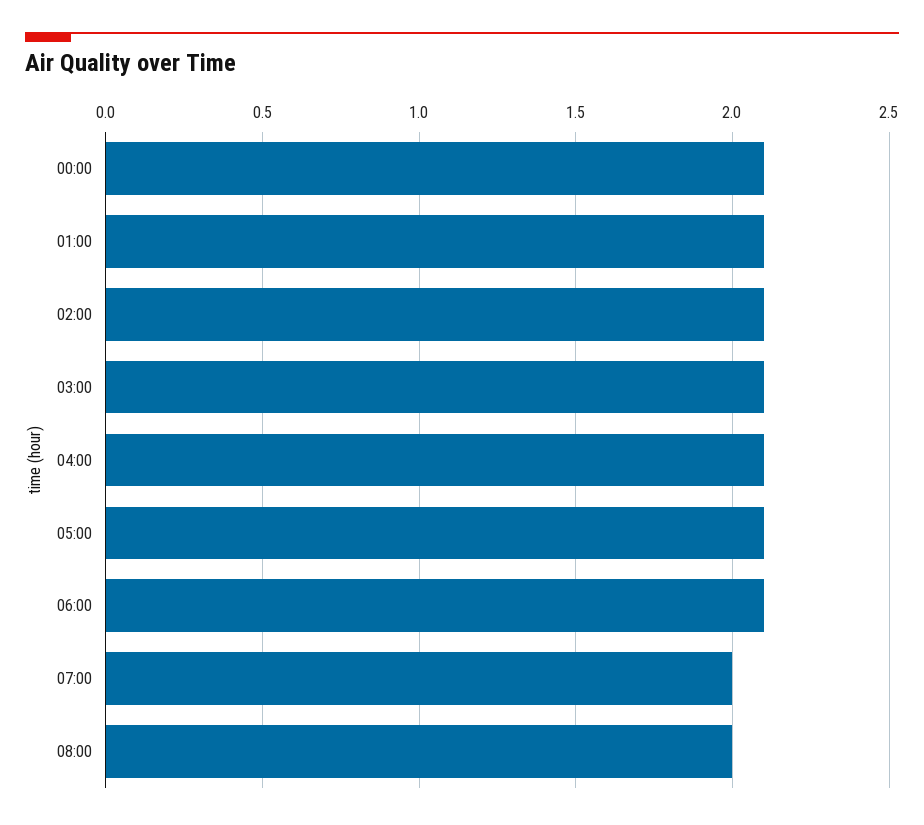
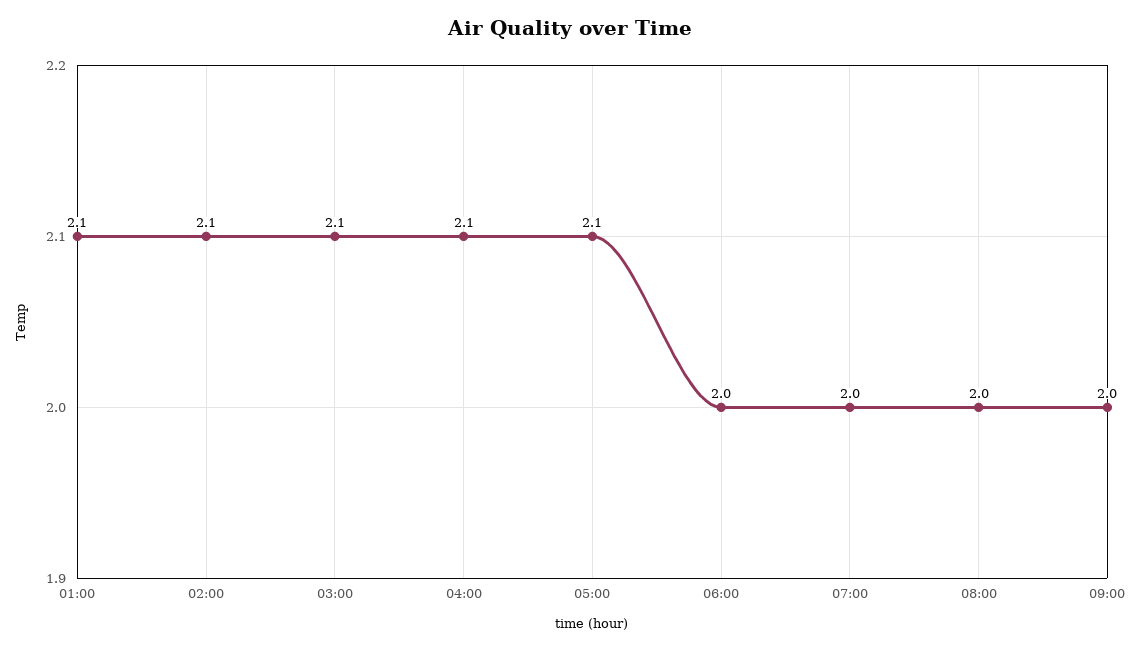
00:00: 2.1 -> none
06:00: 2.1 -> 2
09:00: none -> 2

